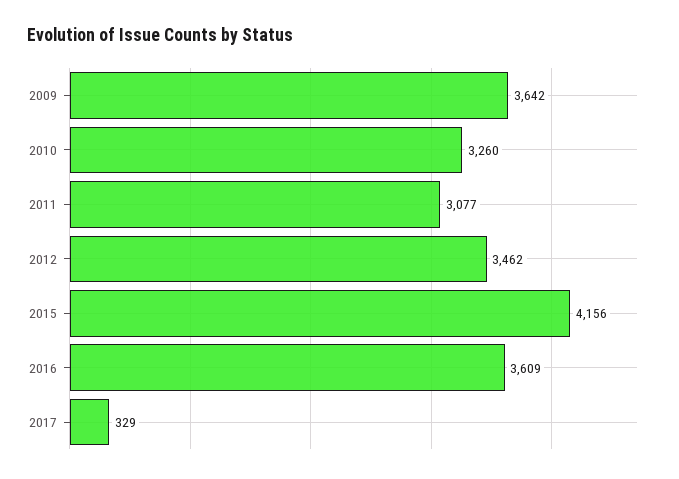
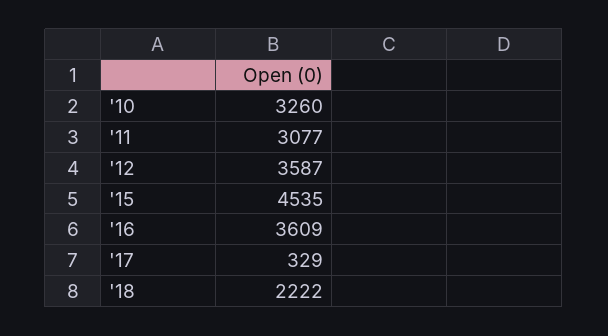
2009: 3642 -> none
2012: 3462 -> 3587
2015: 4156 -> 4535
'18: none -> 2222

